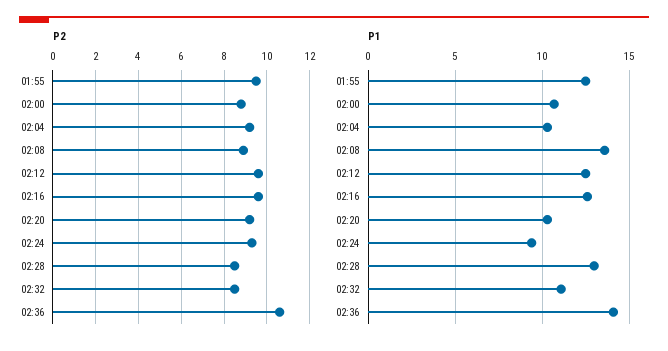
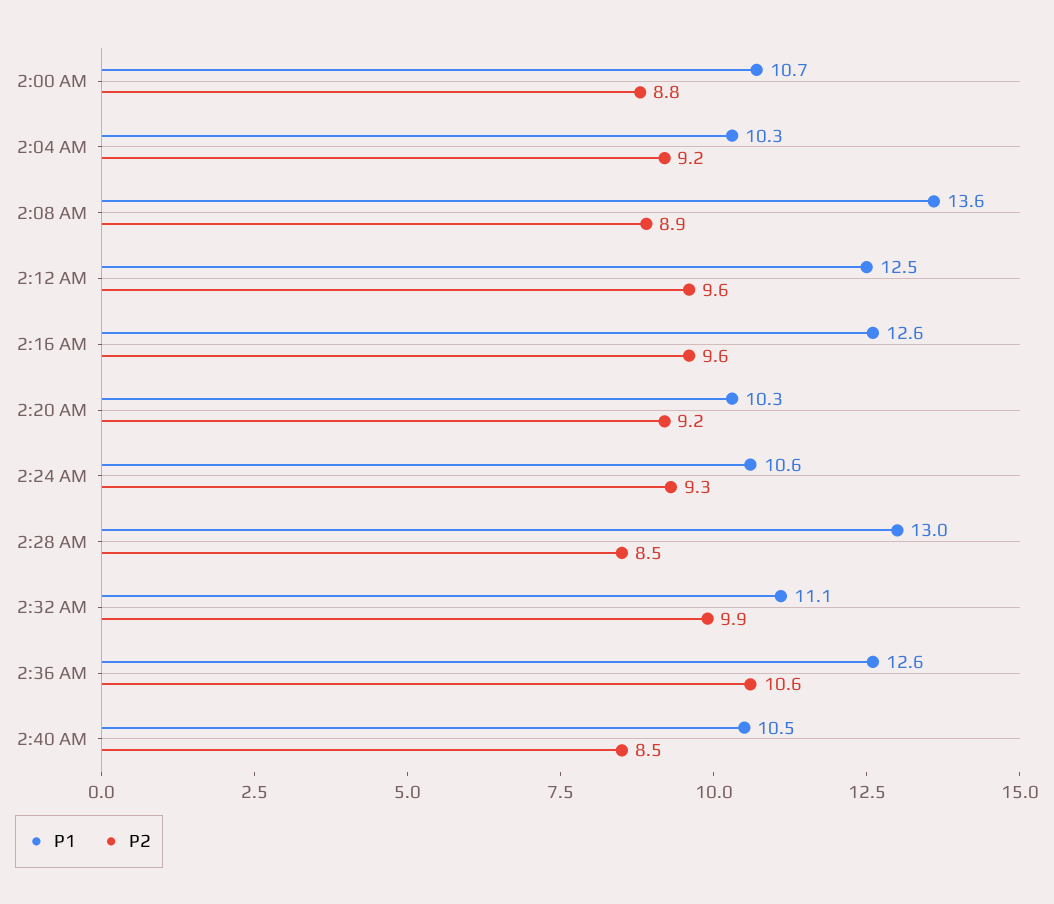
P2, 01:55: 9.5 -> none
P2, 02:32: 8.5 -> 9.9
P1, 01:55: 12.5 -> none
P1, 02:24: 9.5 -> 10.6
P1, 02:36: 14 -> 12.6
P1, 2:40 AM: none -> 10.5
P2, 2:40 AM: none -> 8.5

